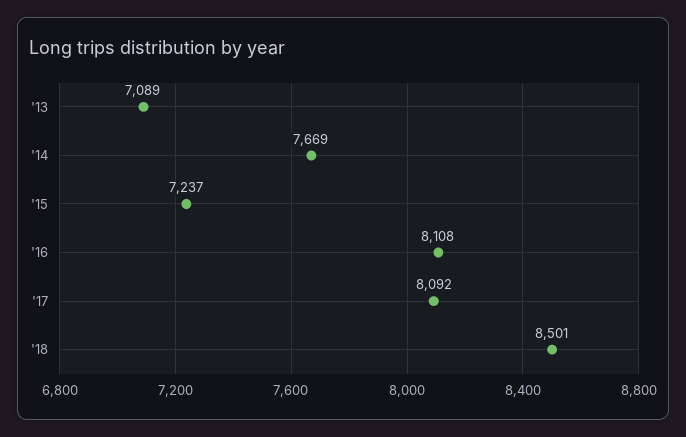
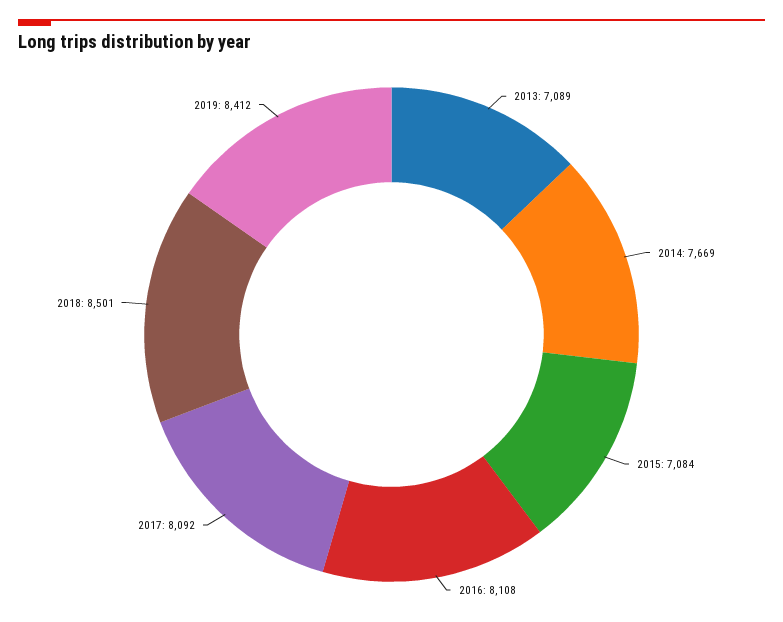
'15: 7237 -> 7084
2019: none -> 8412

